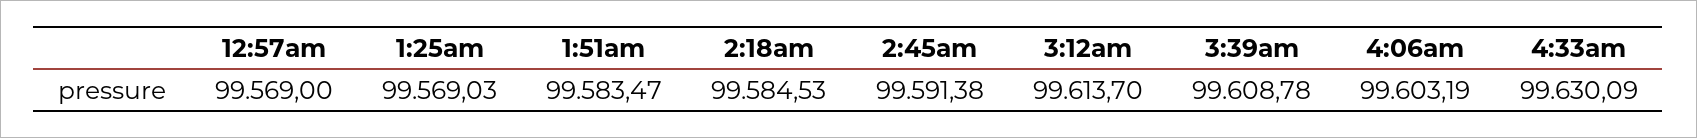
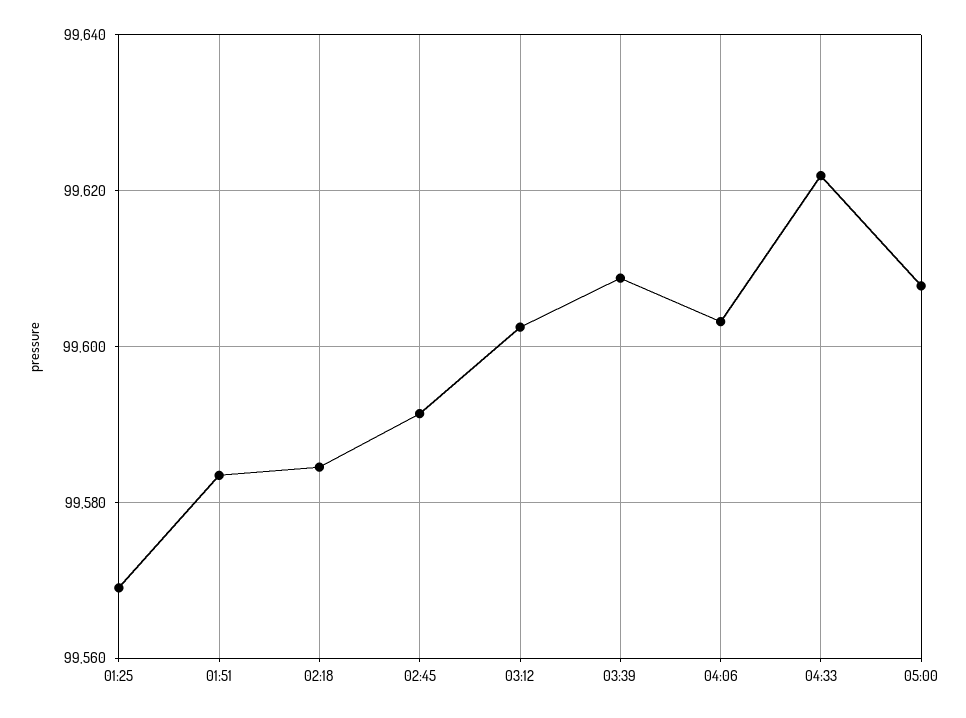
12:57am: 99569 -> none
3:12am: 99613.7 -> 99602
4:33am: 99630.09 -> 99622
05:00: none -> 99608

